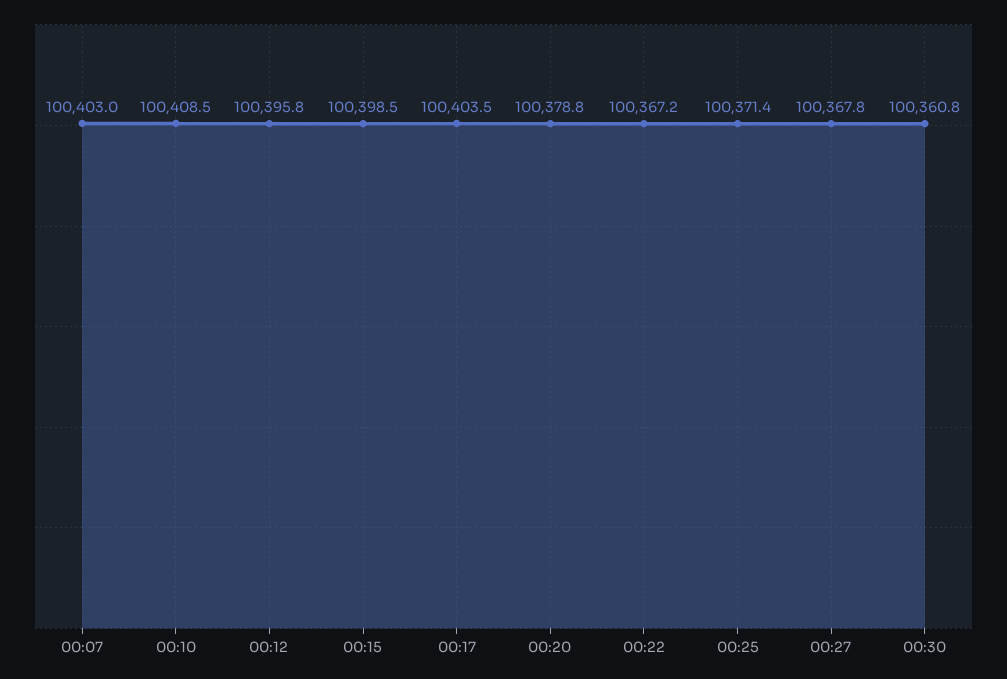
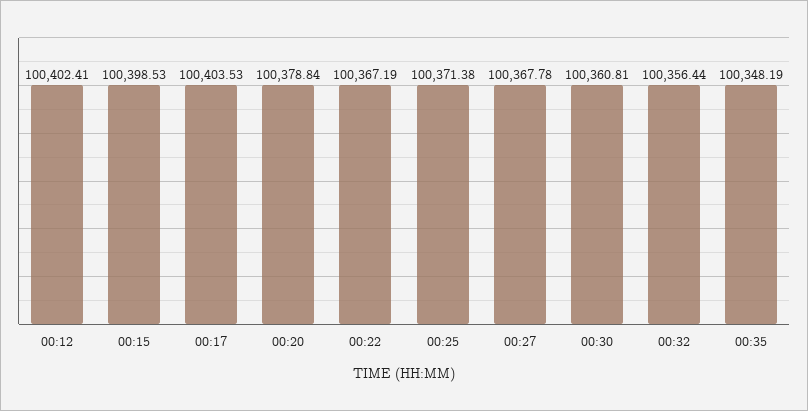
00:07: 100403 -> none
00:10: 100408.5 -> none
00:12: 100395.8 -> 100402.41
00:32: none -> 100356.44
00:35: none -> 100348.19

